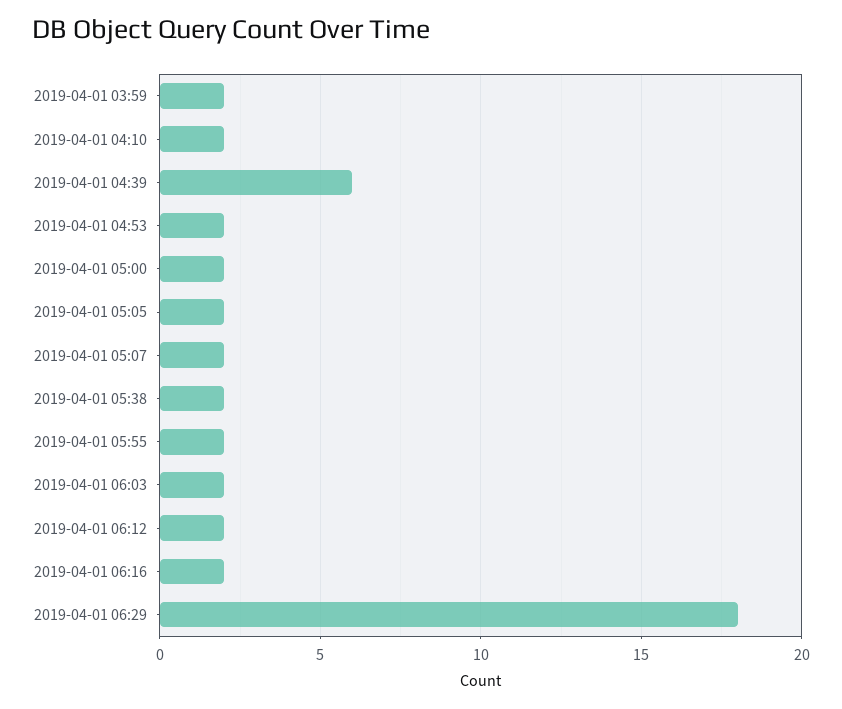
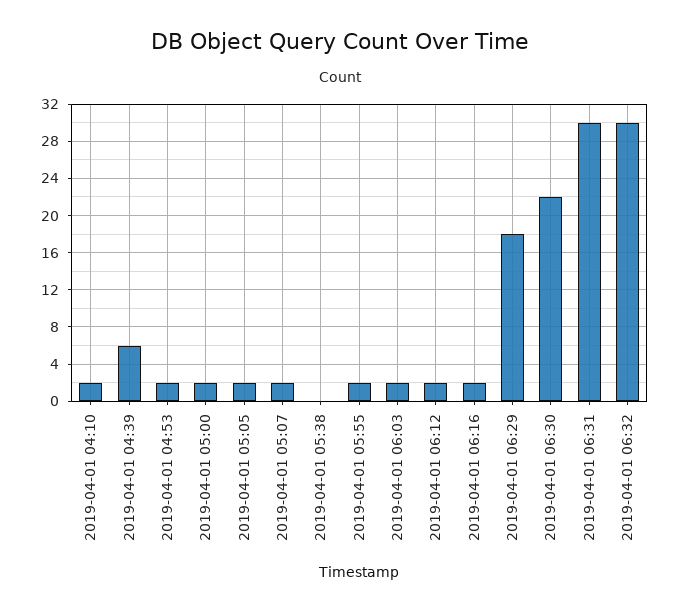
2019-04-01 03:59: 2 -> none
2019-04-01 05:38: 2 -> 0
2019-04-01 06:30: none -> 22
2019-04-01 06:31: none -> 30
2019-04-01 06:32: none -> 30

